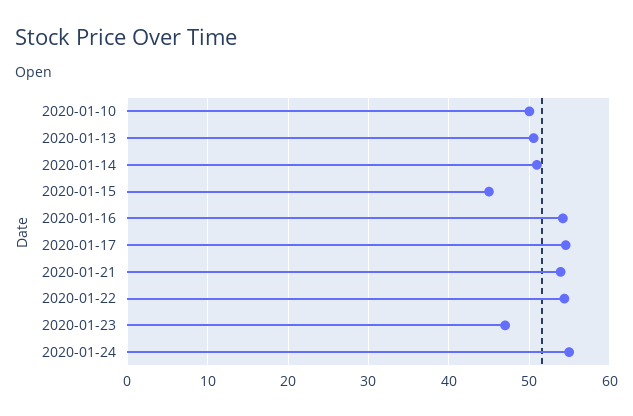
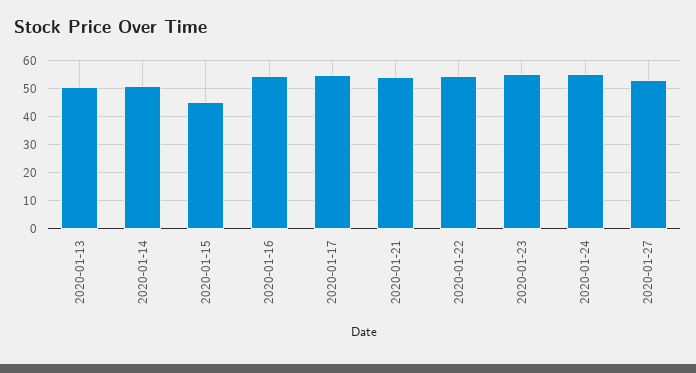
2020-01-10: 50 -> none
2020-01-23: 47 -> 55
2020-01-27: none -> 52.5

